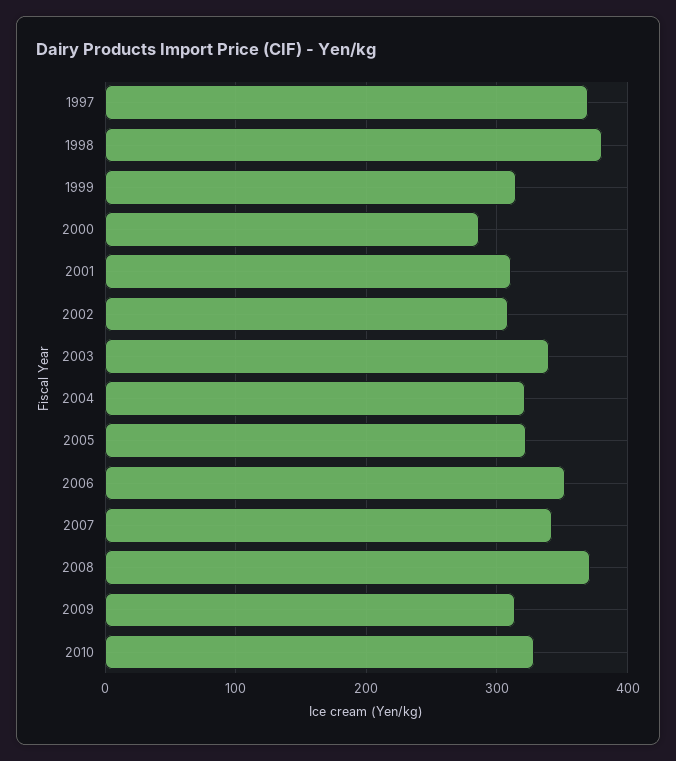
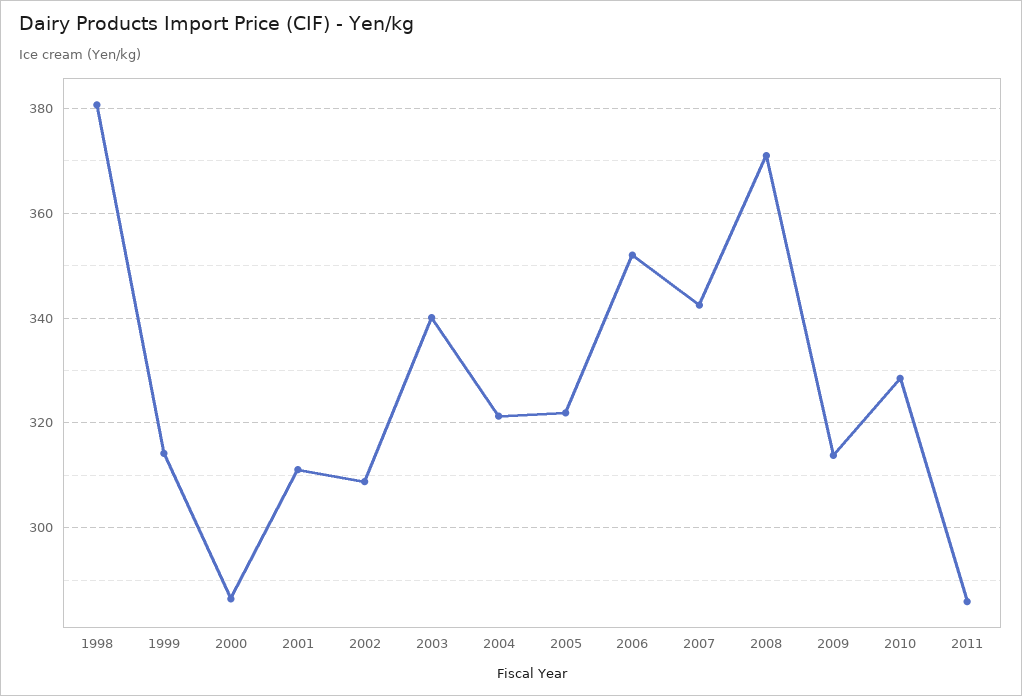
1997: 370 -> none
2011: none -> 286

